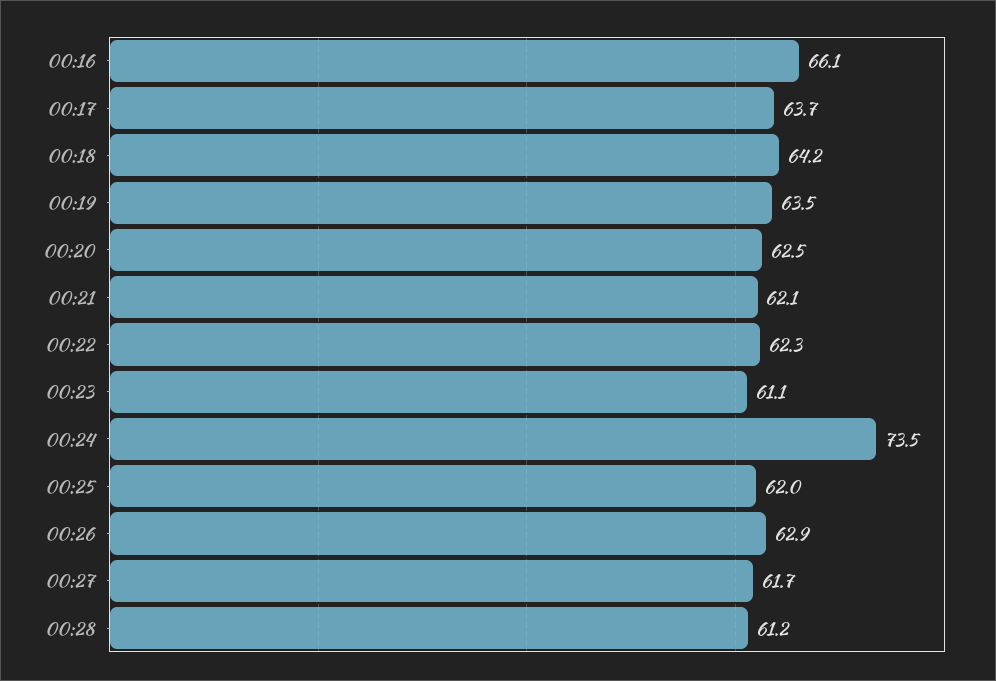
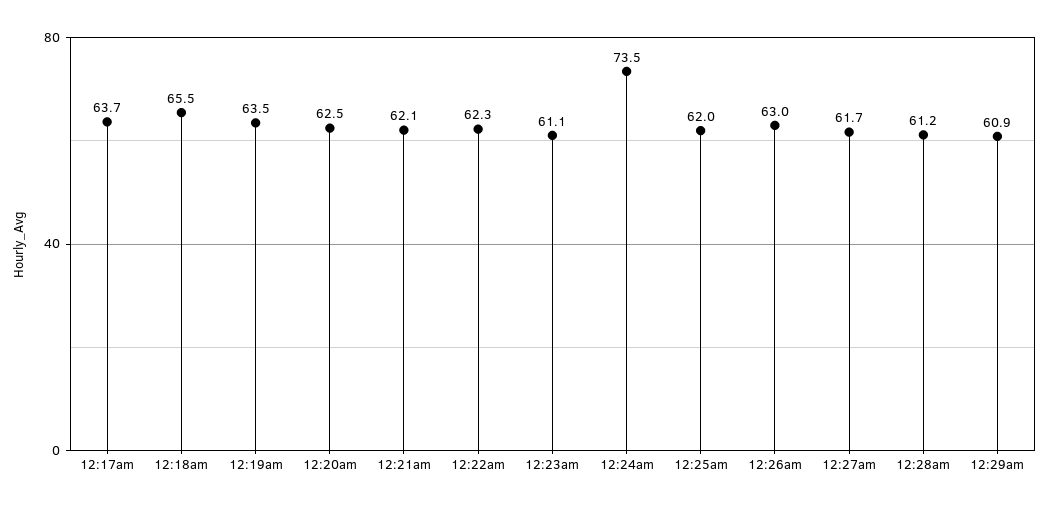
00:16: 66.1 -> none
00:18: 64.2 -> 65.5
00:26: 62.9 -> 63
12:29am: none -> 60.9

